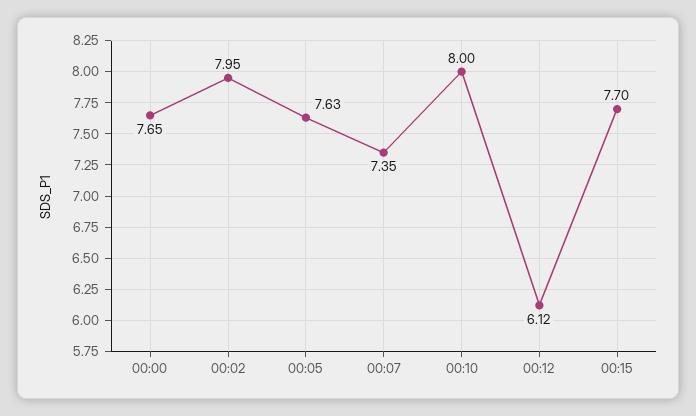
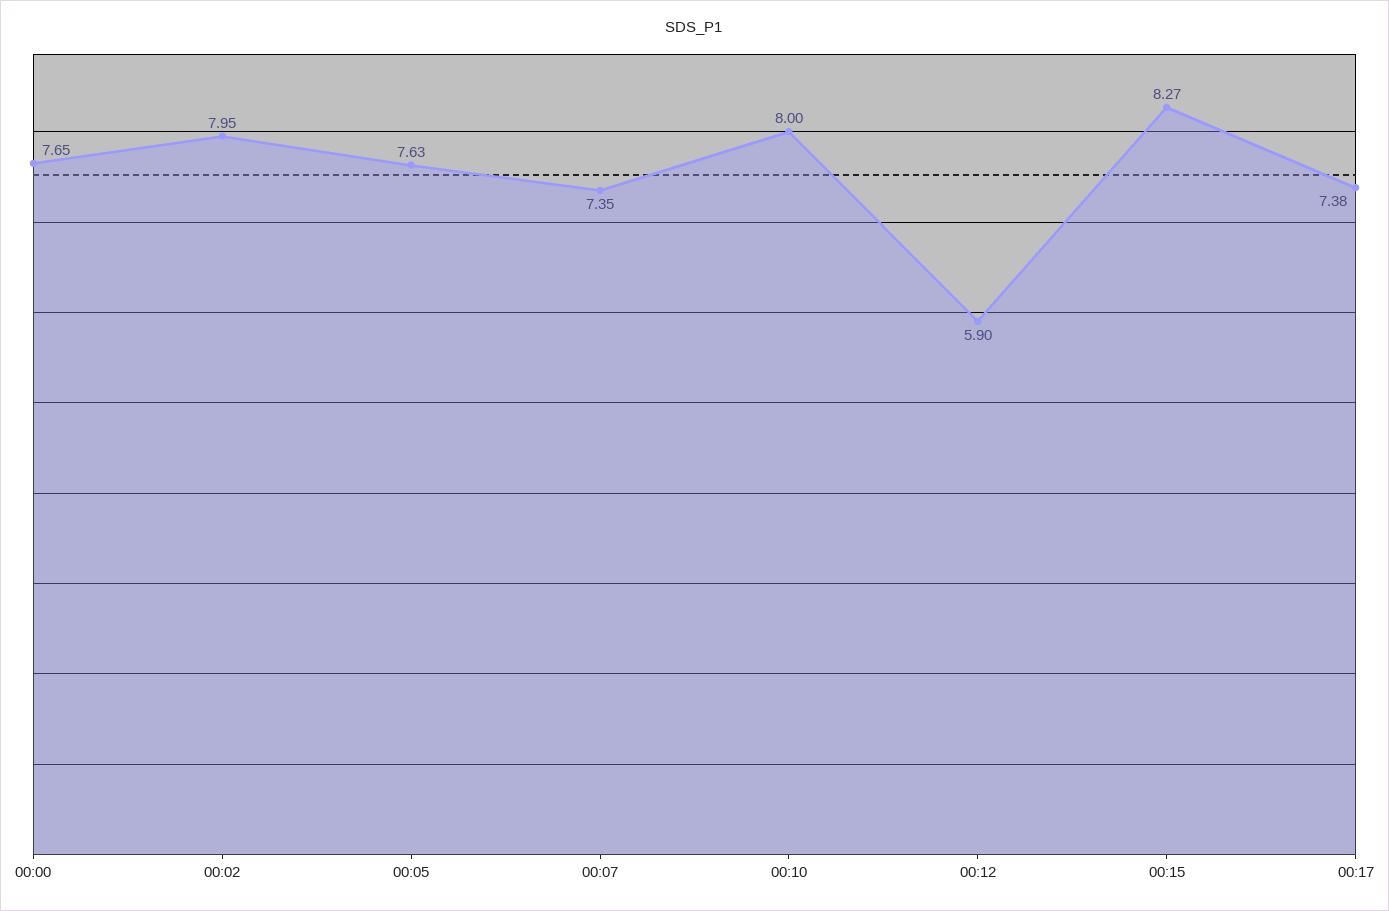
00:12: 6.12 -> 5.9
00:15: 7.7 -> 8.27
00:17: none -> 7.38

